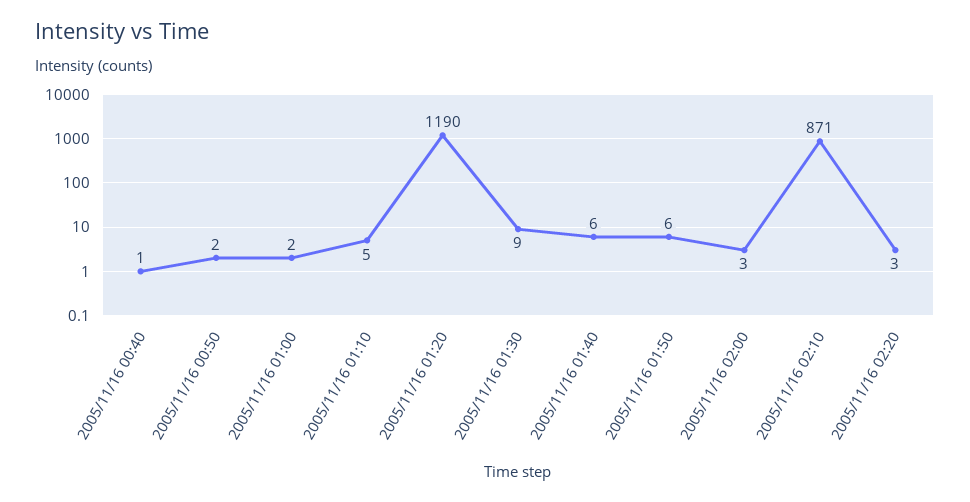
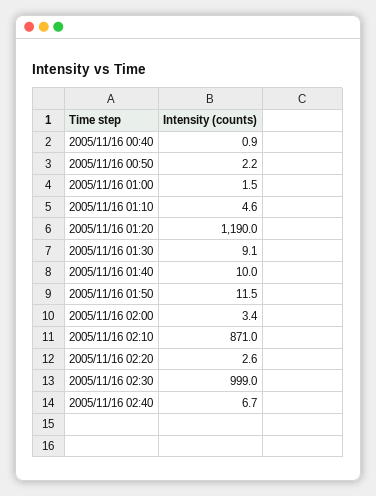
2005/11/16 01:40: 6 -> 10
2005/11/16 01:50: 6 -> 11.5
2005/11/16 02:30: none -> 999
2005/11/16 02:40: none -> 6.7

